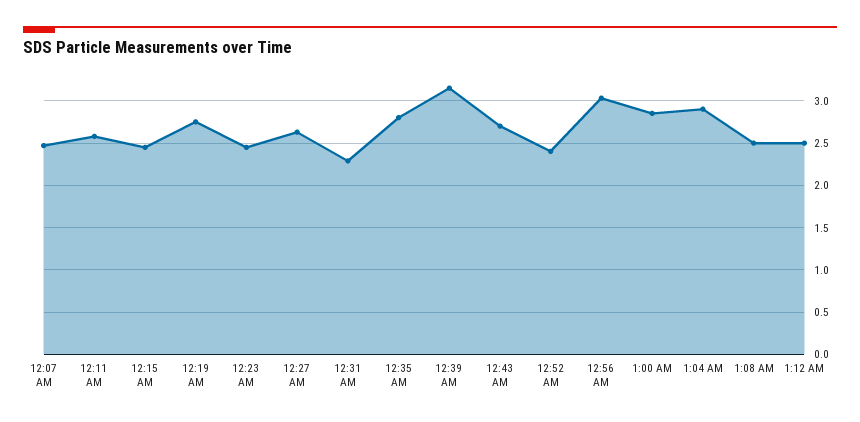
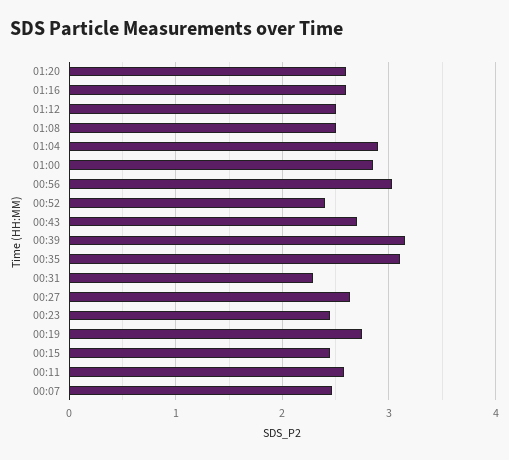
12:35 AM: 2.8 -> 3.1
01:20: none -> 2.6
01:16: none -> 2.6

